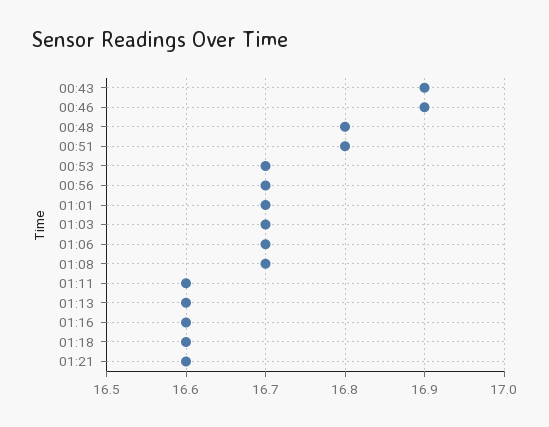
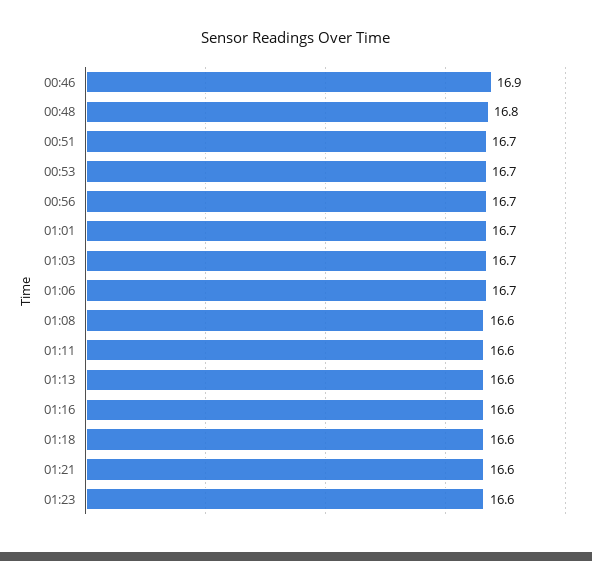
00:43: 16.9 -> none
00:51: 16.8 -> 16.7
01:08: 16.7 -> 16.6
01:23: none -> 16.6

